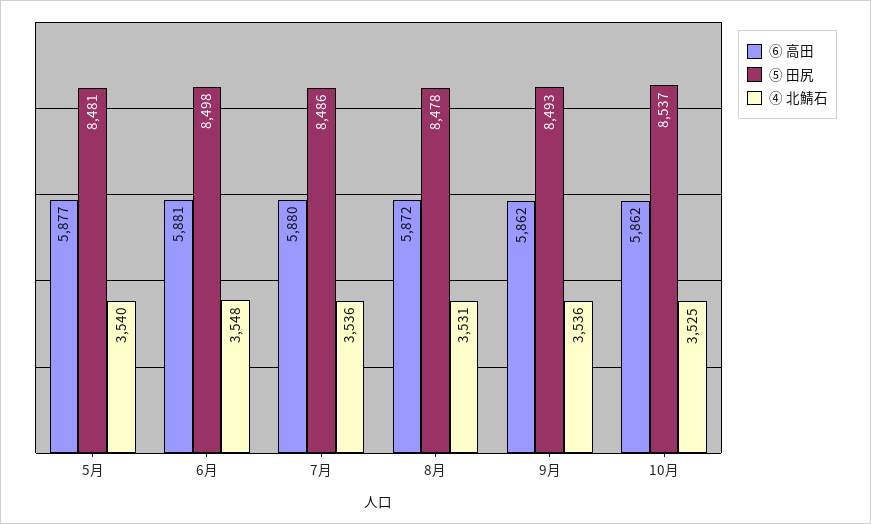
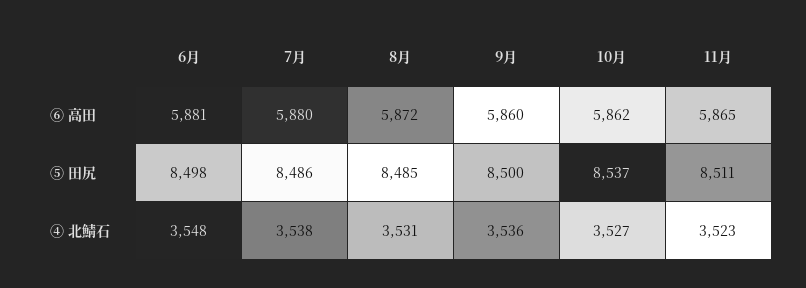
⑥ 高田, 5月: 5877 -> none
⑤ 田尻, 5月: 8481 -> none
④ 北鯖石, 5月: 3540 -> none
④ 北鯖石, 7月: 3536 -> 3538
⑤ 田尻, 8月: 8478 -> 8485
⑥ 高田, 9月: 5862 -> 5860
⑤ 田尻, 9月: 8493 -> 8500
④ 北鯖石, 10月: 3525 -> 3527
⑥ 高田, 11月: none -> 5865
⑤ 田尻, 11月: none -> 8511
④ 北鯖石, 11月: none -> 3523

